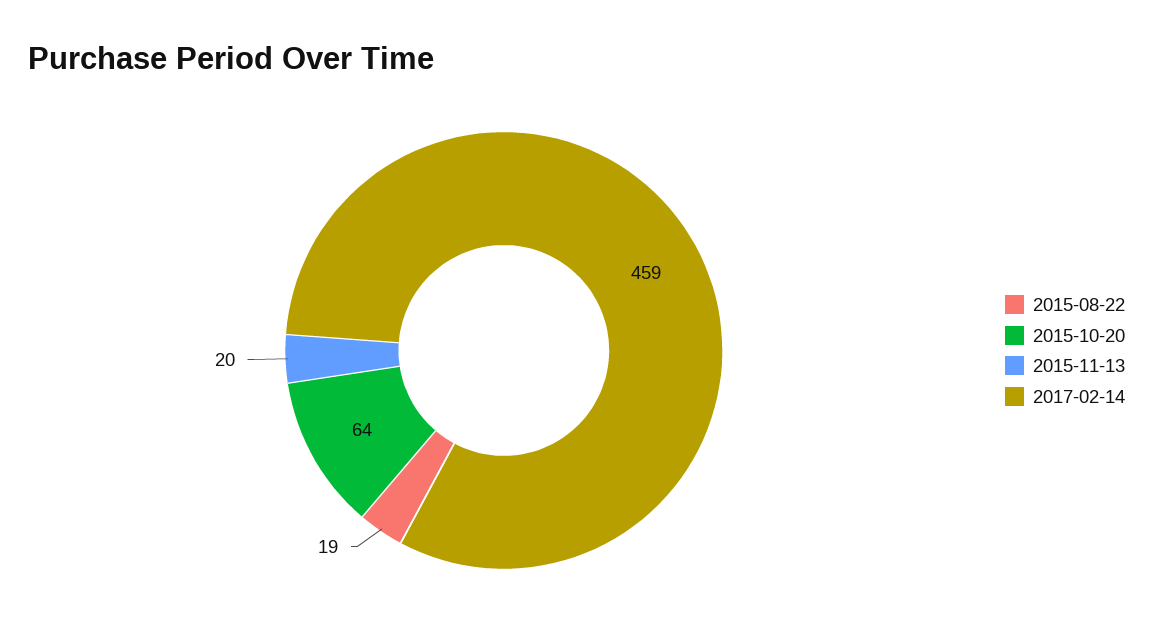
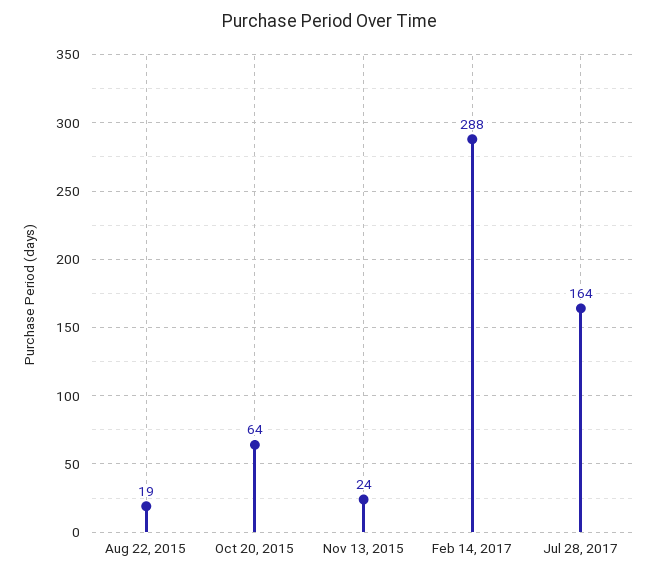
2015-11-13: 20 -> 24
2017-02-14: 459 -> 288
Jul 28, 2017: none -> 164

